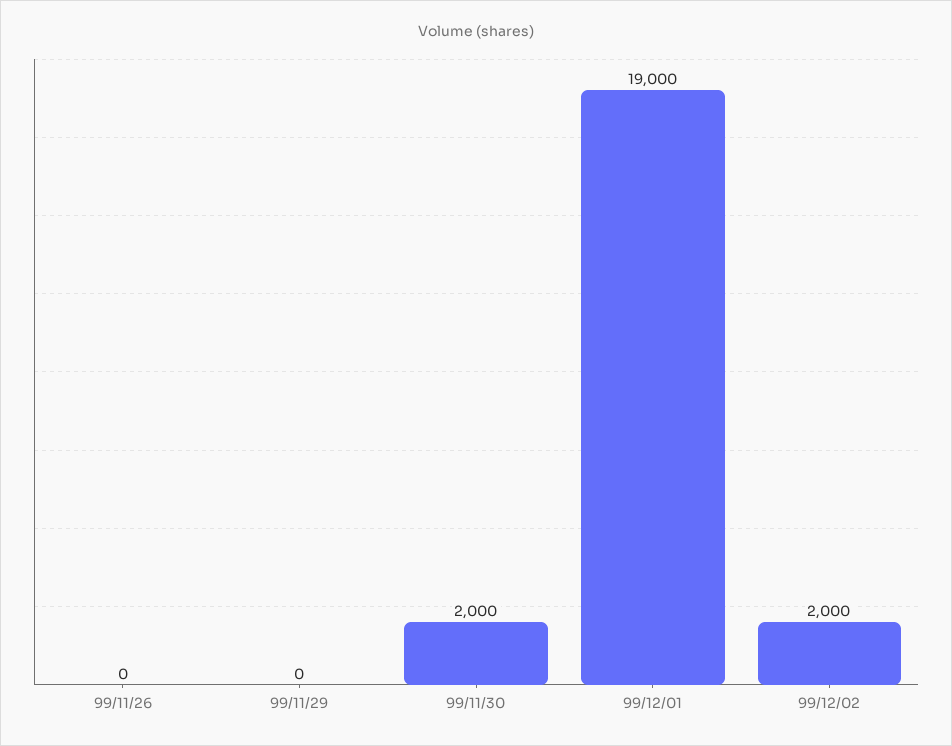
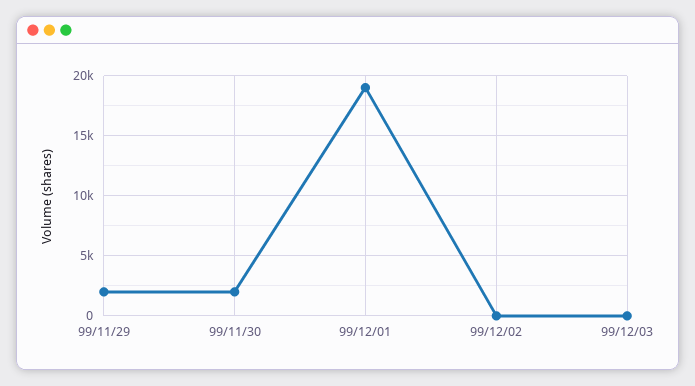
99/11/26: 0 -> none
99/11/29: 0 -> 2000
99/12/02: 2000 -> 0
99/12/03: none -> 0

